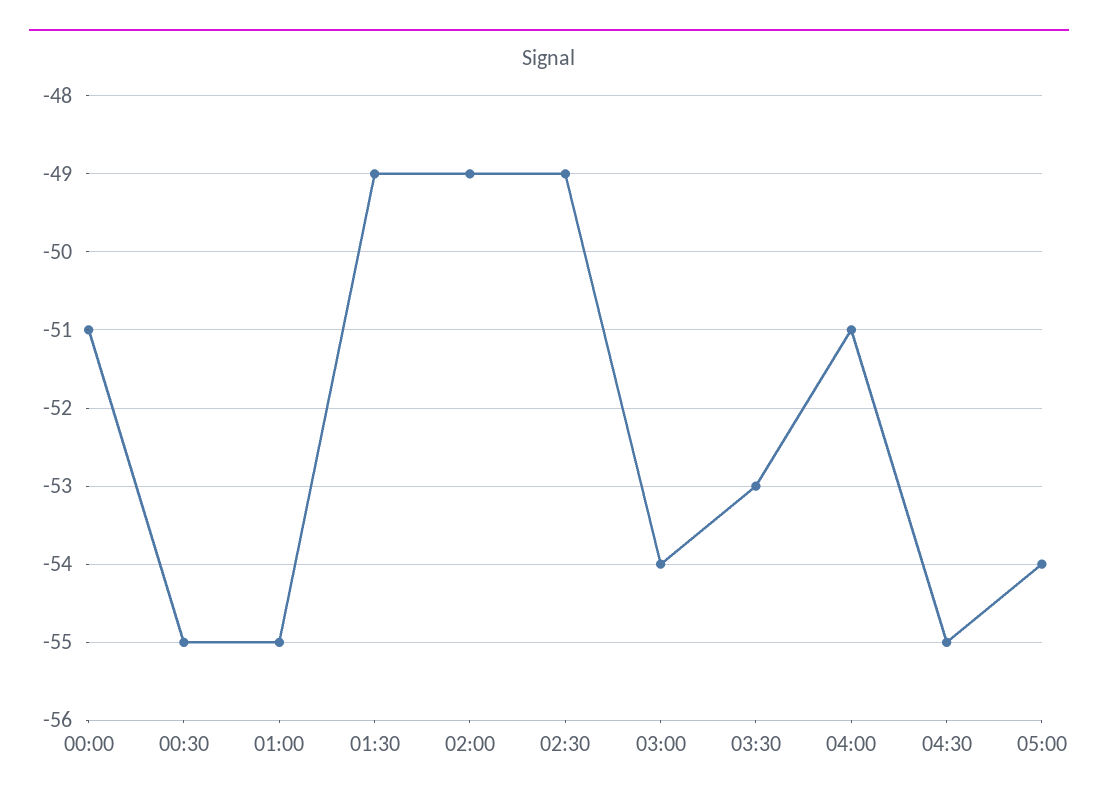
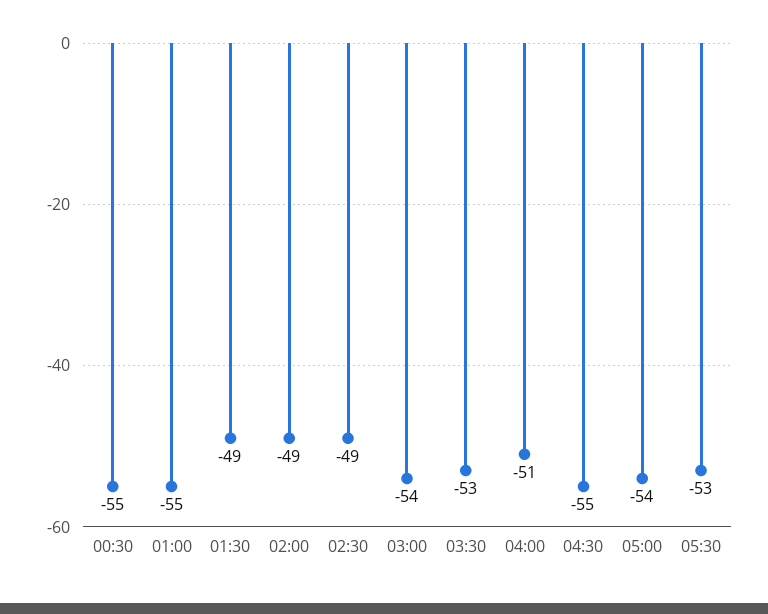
00:00: -51 -> none
05:30: none -> -53

